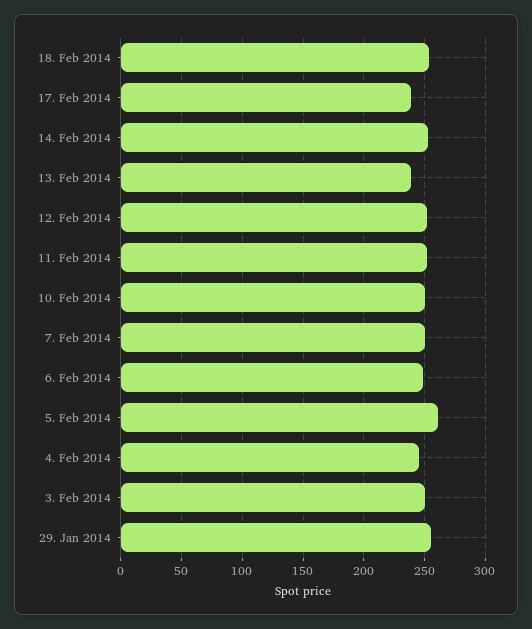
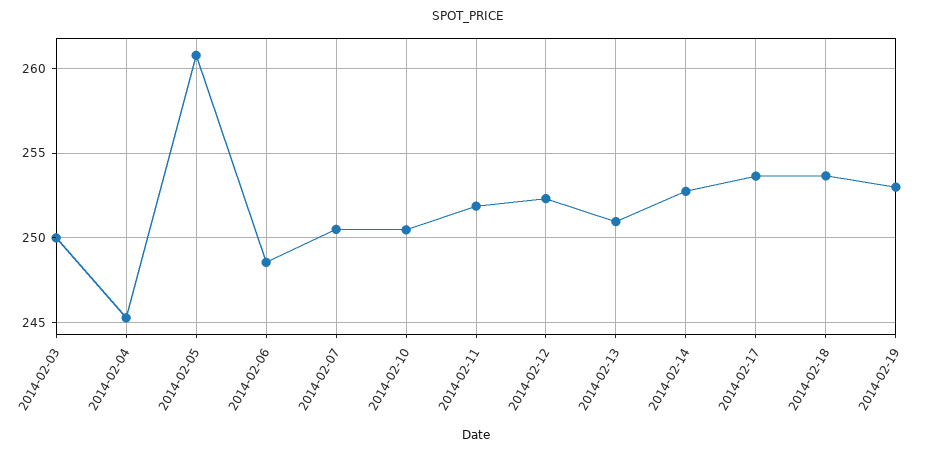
17. Feb 2014: 240 -> 253.5
13. Feb 2014: 240 -> 251
29. Jan 2014: 255 -> none
2014-02-19: none -> 253

